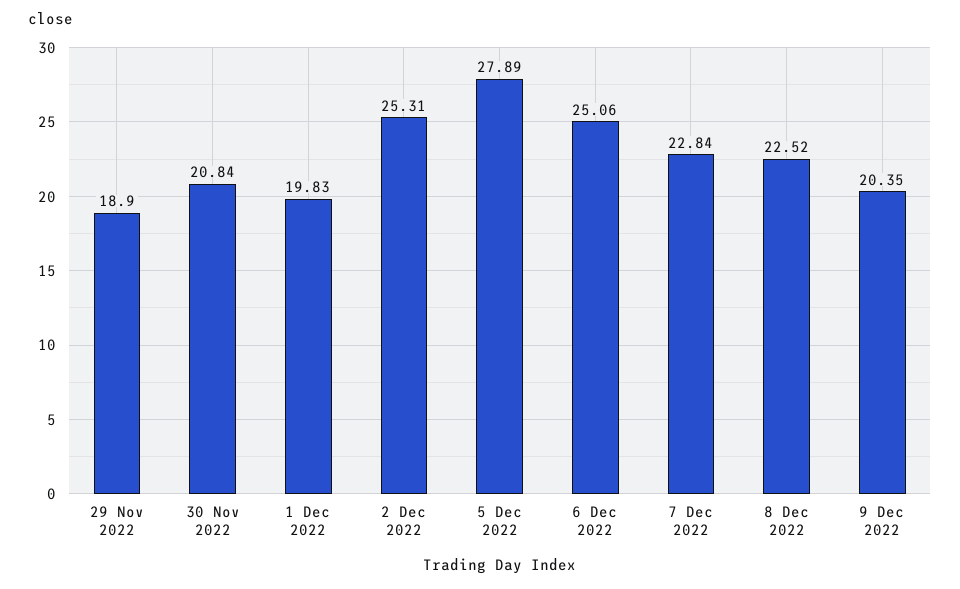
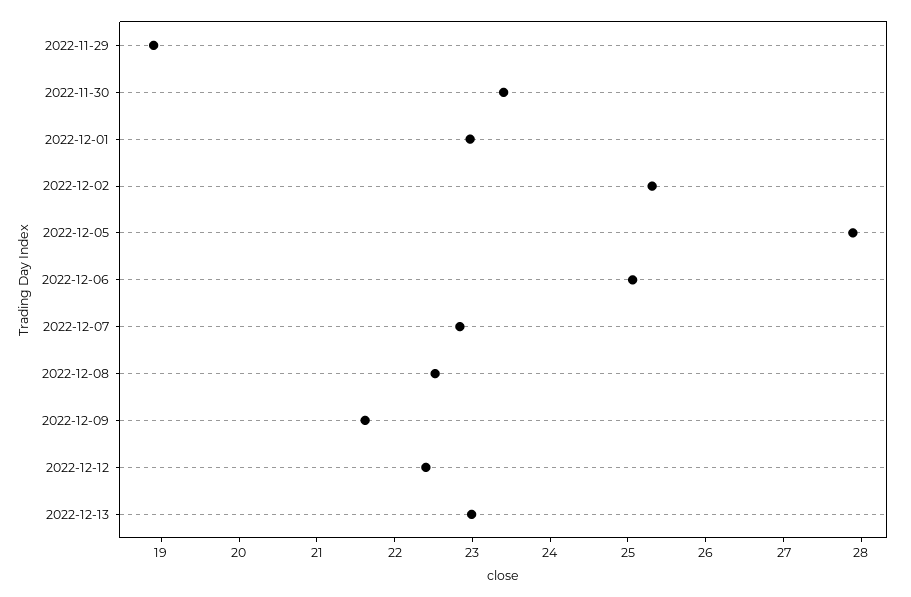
30 Nov 2022: 20.84 -> 23.4
1 Dec 2022: 19.83 -> 23
9 Dec 2022: 20.35 -> 21.6
2022-12-12: none -> 22.4
2022-12-13: none -> 23

